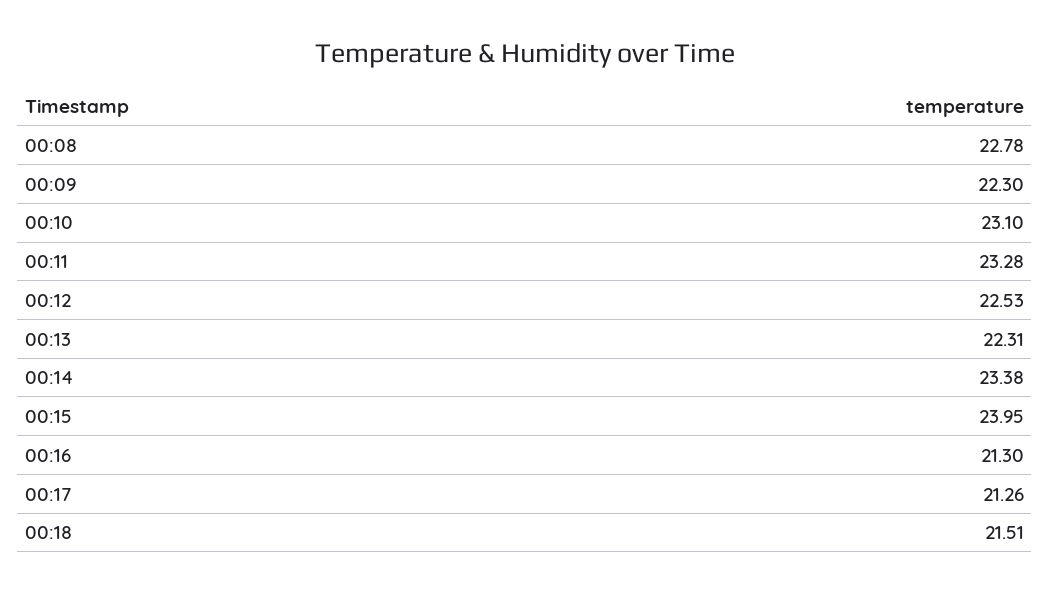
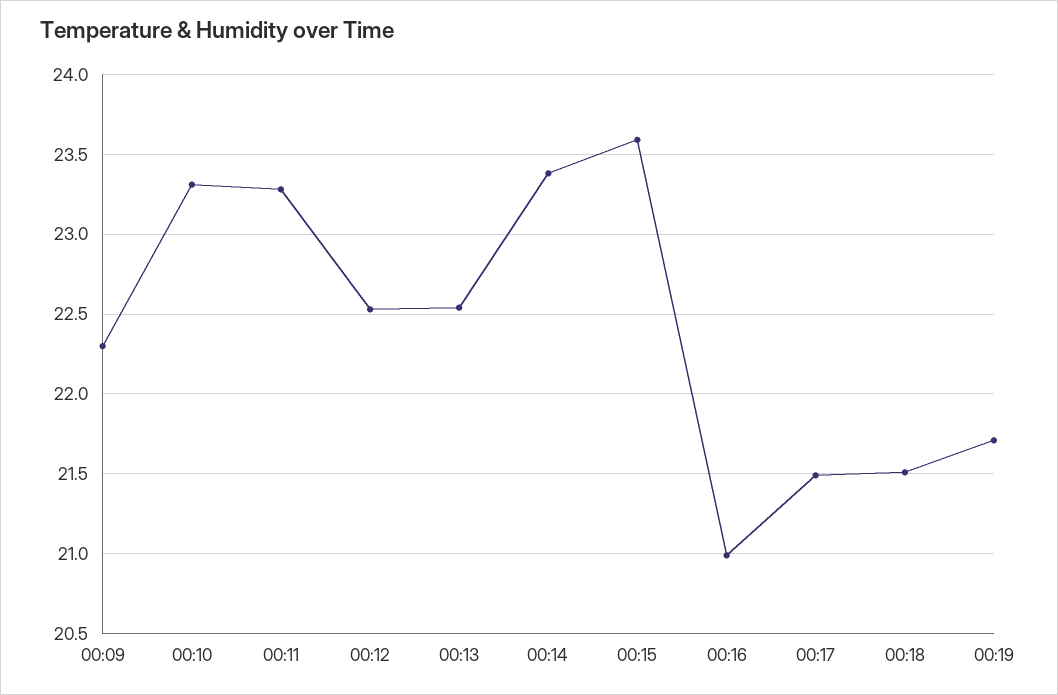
00:08: 22.78 -> none
00:10: 23.1 -> 23.3
00:13: 22.31 -> 22.55
00:15: 23.95 -> 23.6
00:16: 21.3 -> 21
00:17: 21.26 -> 21.5
00:19: none -> 21.7

